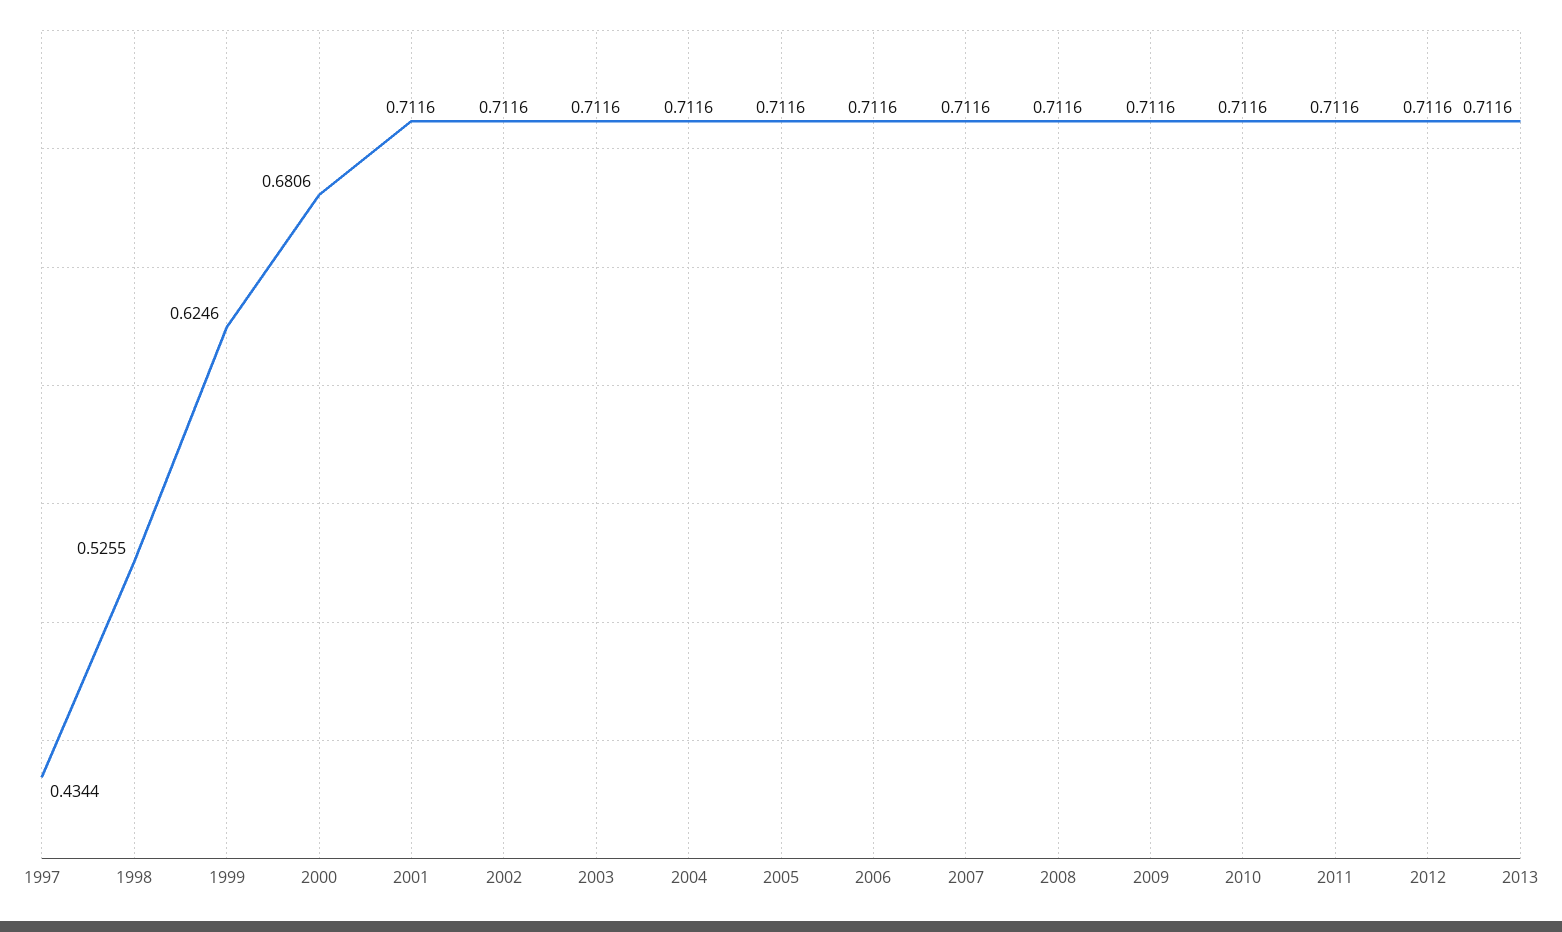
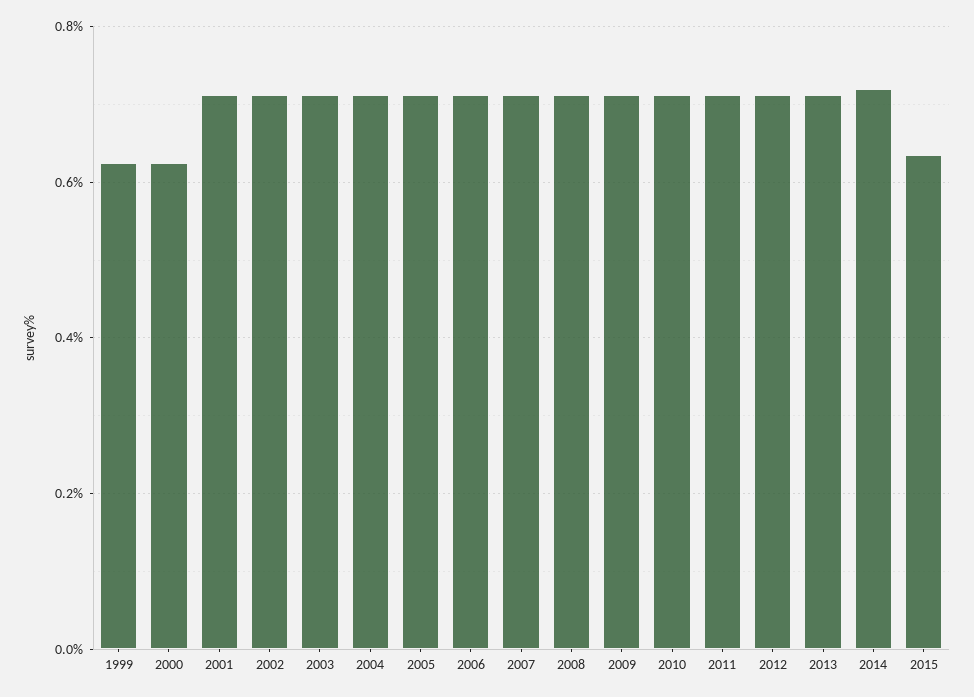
1997: 0.4344 -> none
1998: 0.5255 -> none
2000: 0.6806 -> 0.62
2014: none -> 0.72
2015: none -> 0.64

